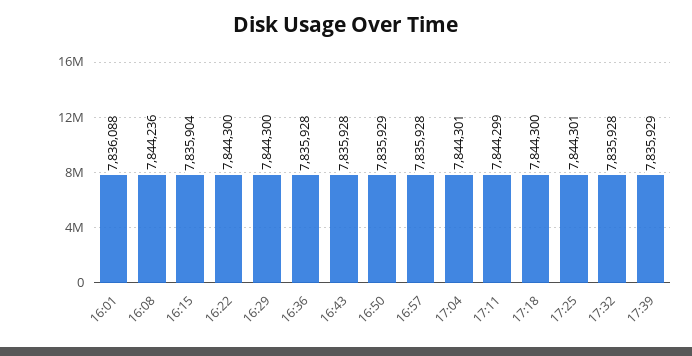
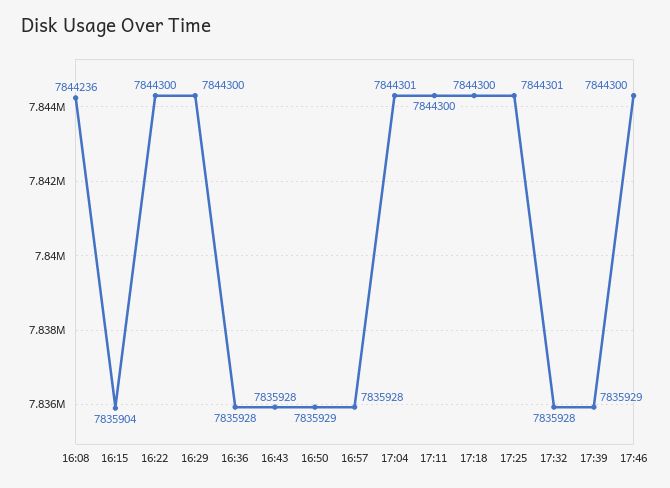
16:01: 7836088 -> none
17:11: 7844299 -> 7844300
17:46: none -> 7844300

